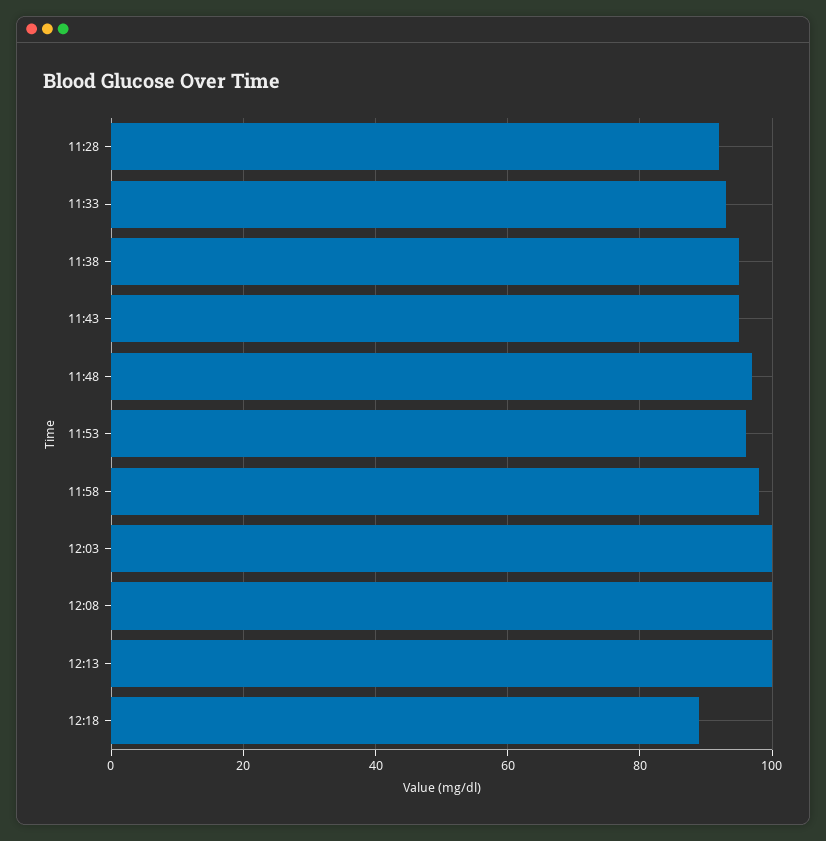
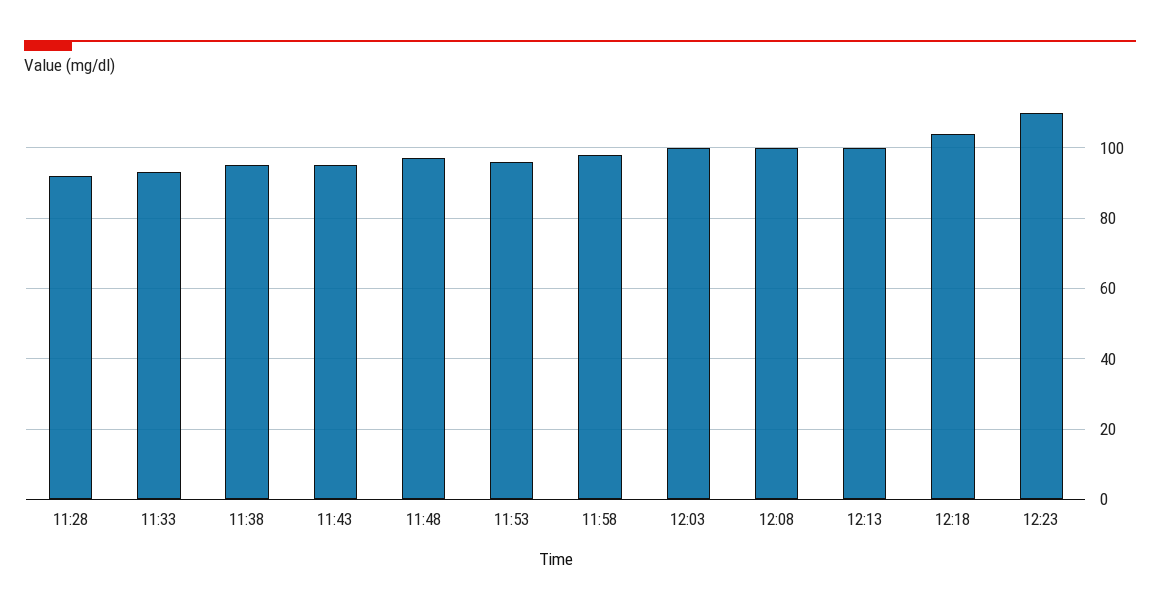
12:18: 90 -> 105
12:23: none -> 110

